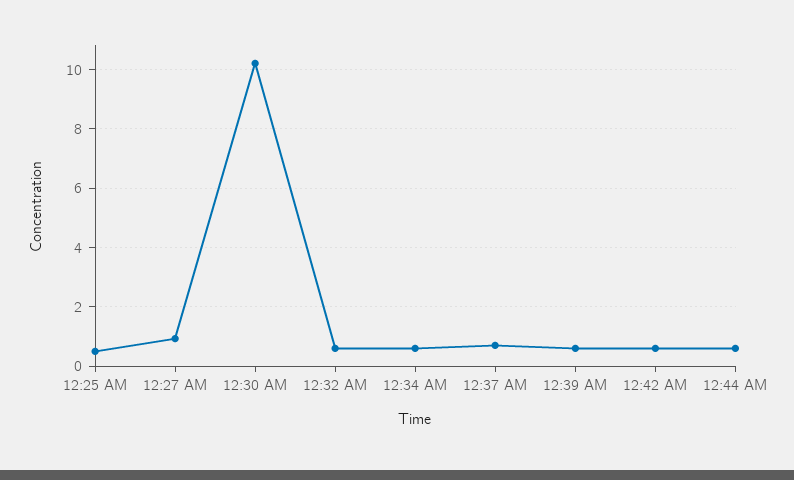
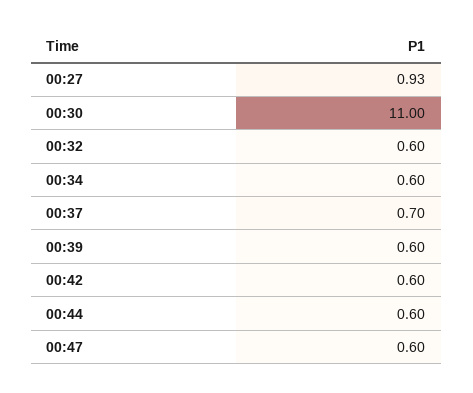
12:25 AM: 0.5 -> none
12:30 AM: 10.25 -> 11
00:47: none -> 0.6

